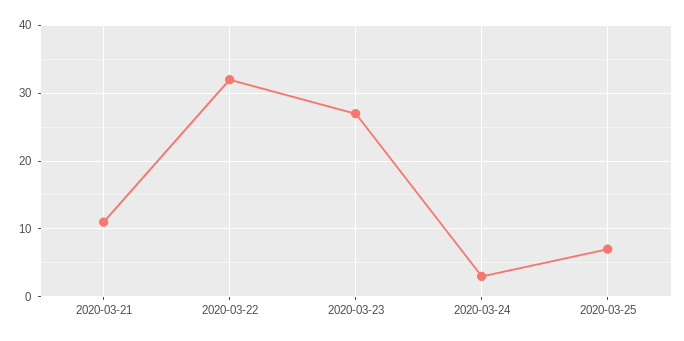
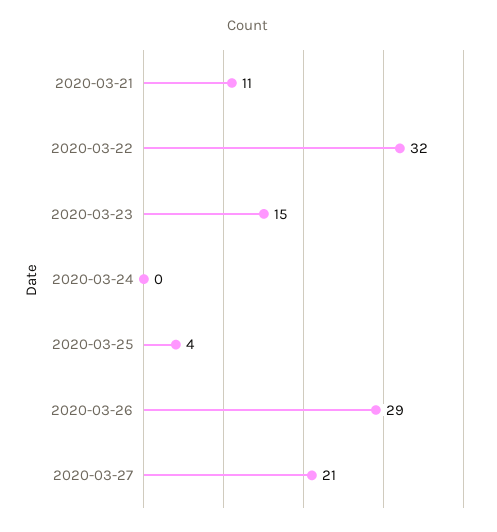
2020-03-23: 27 -> 15
2020-03-24: 3 -> 0
2020-03-25: 7 -> 4
2020-03-26: none -> 29
2020-03-27: none -> 21

